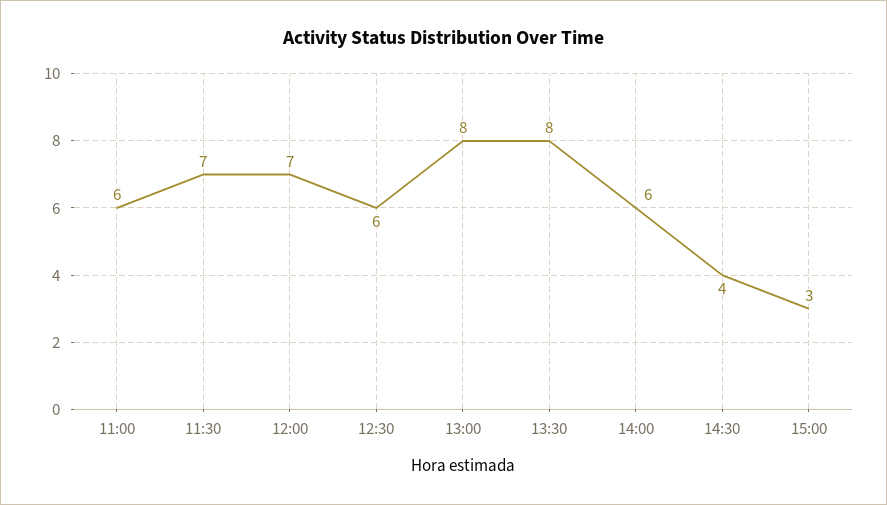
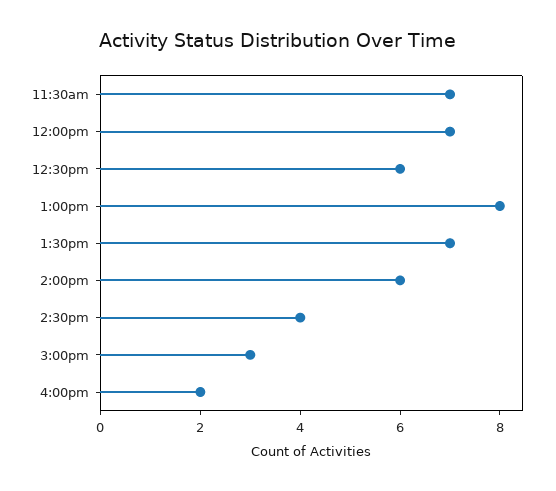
11:00: 6 -> none
13:30: 8 -> 7
4:00pm: none -> 2

